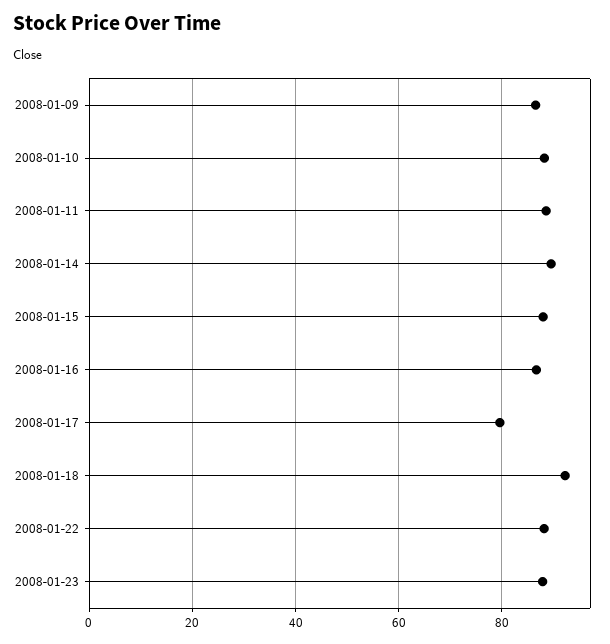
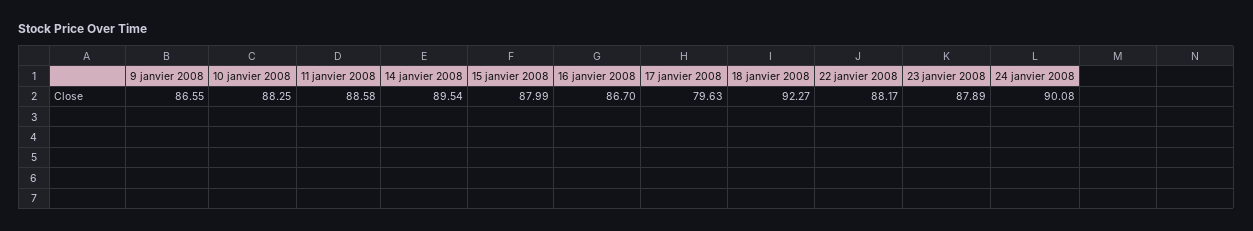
24 janvier 2008: none -> 90.08

